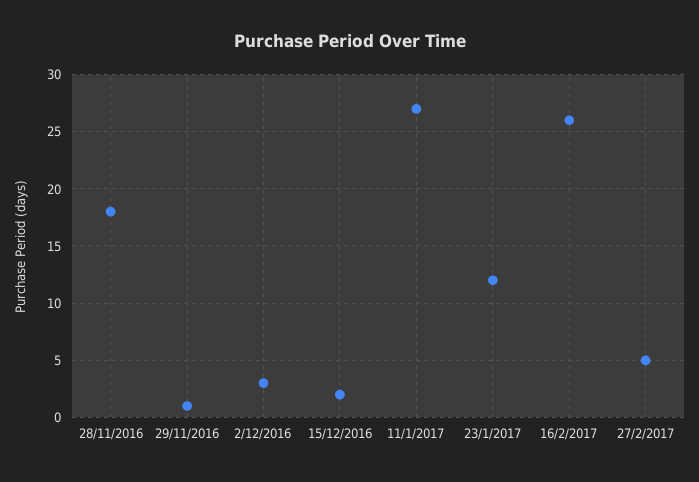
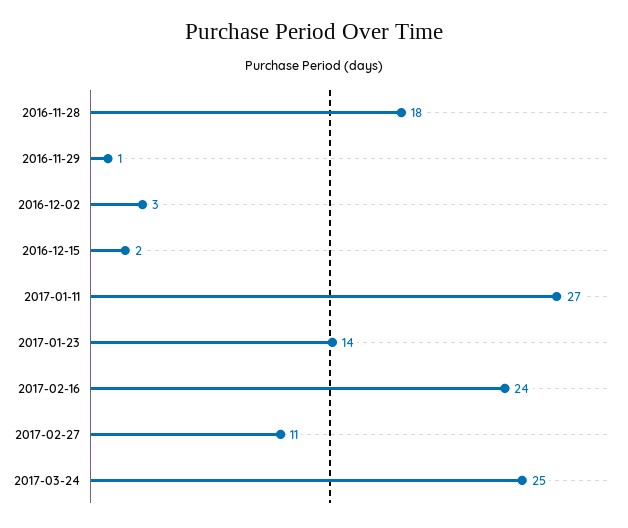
23/1/2017: 12 -> 14
16/2/2017: 26 -> 24
27/2/2017: 5 -> 11
2017-03-24: none -> 25

